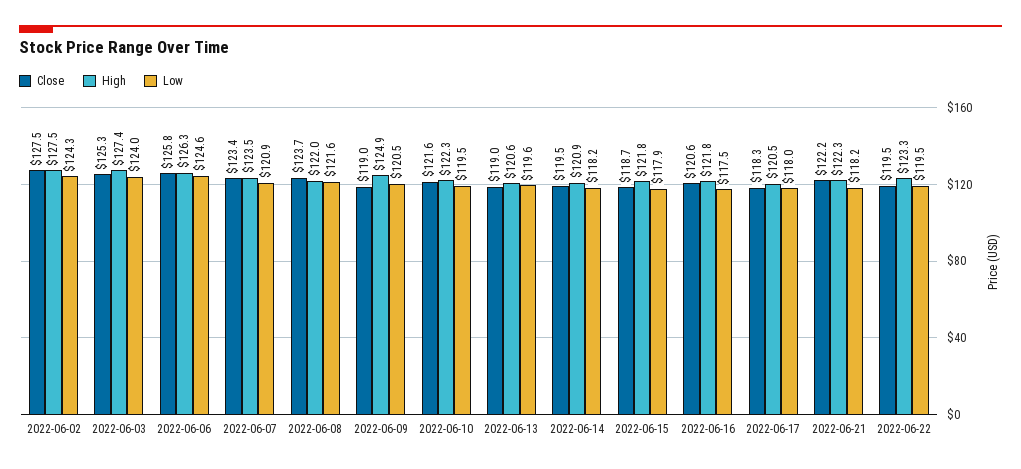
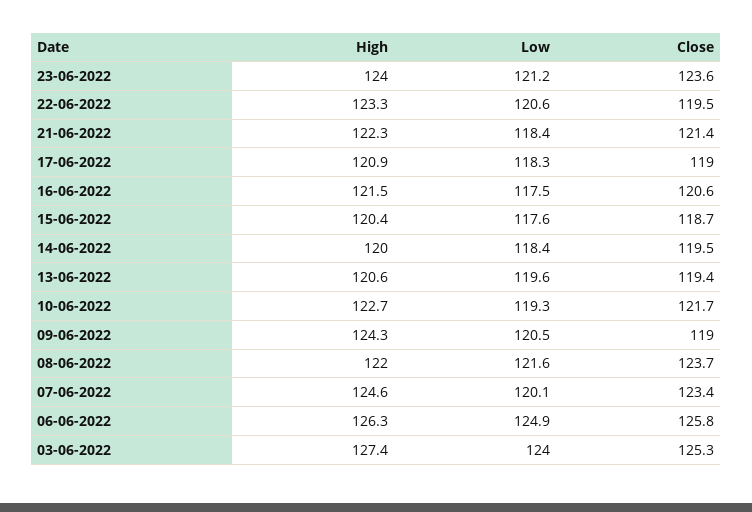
Close, 2022-06-02: 127.5 -> none
High, 2022-06-02: 127.5 -> none
Low, 2022-06-02: 124.3 -> none
Low, 2022-06-06: 124.6 -> 124.9
High, 2022-06-07: 123.5 -> 124.6
Low, 2022-06-07: 120.9 -> 120.1
High, 2022-06-09: 124.9 -> 124.3
Close, 2022-06-10: 121.6 -> 121.7
High, 2022-06-10: 122.3 -> 122.7
Low, 2022-06-10: 119.5 -> 119.3
Close, 2022-06-13: 119 -> 119.4
High, 2022-06-14: 120.9 -> 120
Low, 2022-06-14: 118.2 -> 118.4
High, 2022-06-15: 121.8 -> 120.4
Low, 2022-06-15: 117.9 -> 117.6
High, 2022-06-16: 121.8 -> 121.5
Close, 2022-06-17: 118.3 -> 119
High, 2022-06-17: 120.5 -> 120.9
Low, 2022-06-17: 118 -> 118.3
Close, 2022-06-21: 122.2 -> 121.4
Low, 2022-06-21: 118.2 -> 118.4
Low, 2022-06-22: 119.5 -> 120.6
High, 23-06-2022: none -> 124
Low, 23-06-2022: none -> 121.2
Close, 23-06-2022: none -> 123.6

